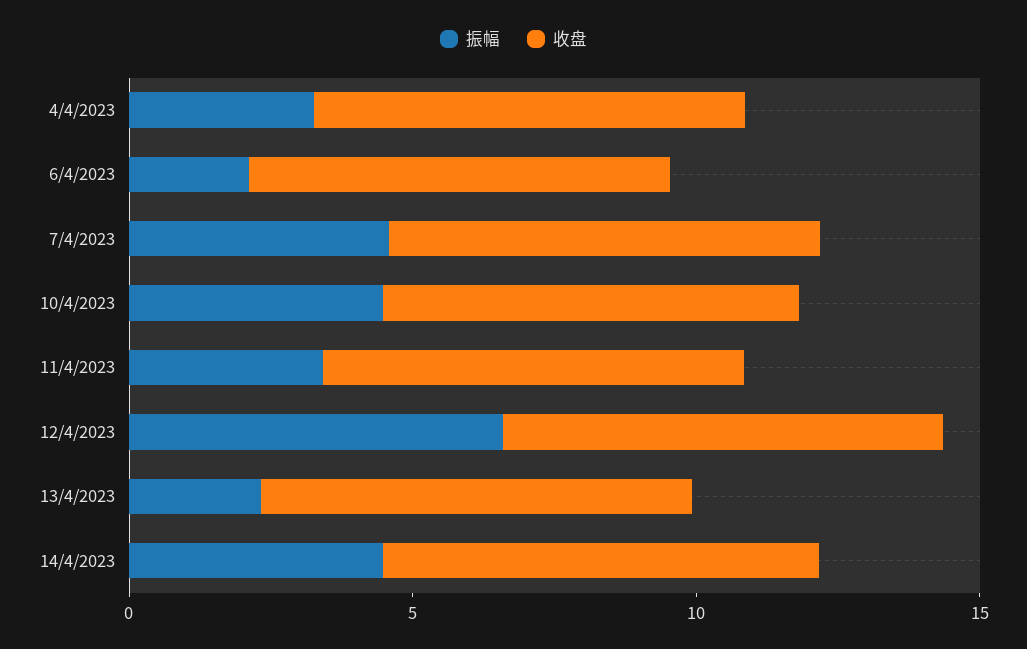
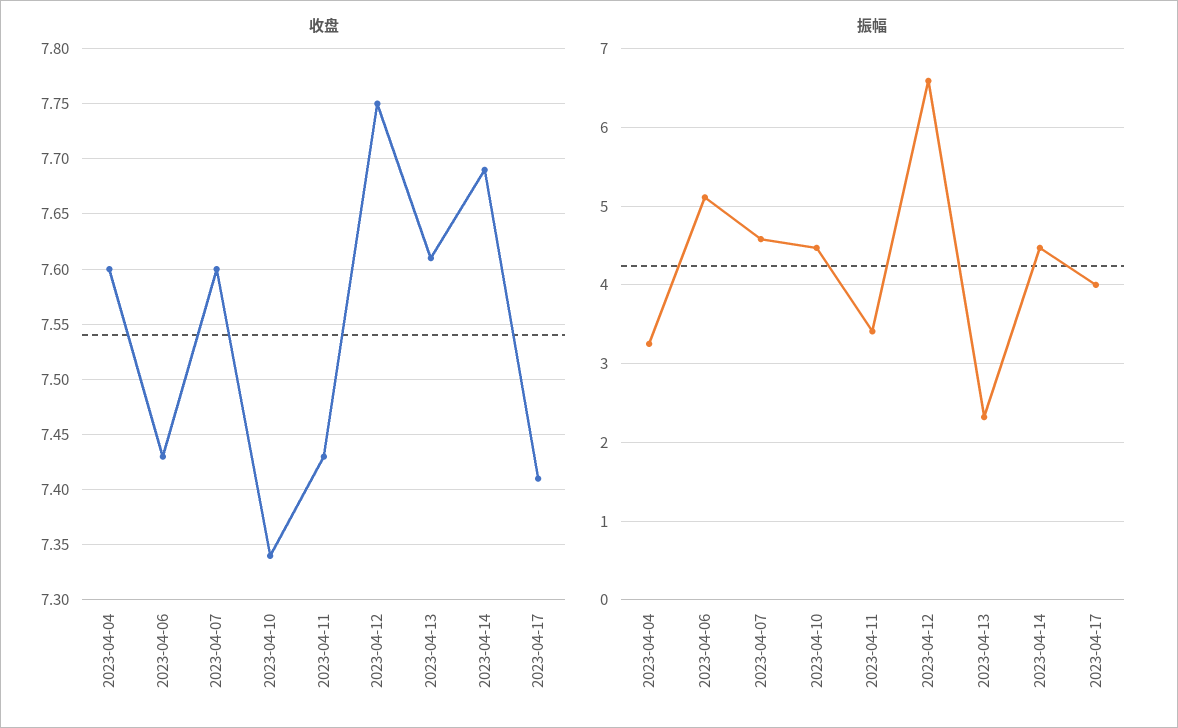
振幅, 6/4/2023: 2 -> 5.1
收盘, 2023-04-17: none -> 7.41
振幅, 2023-04-17: none -> 4

